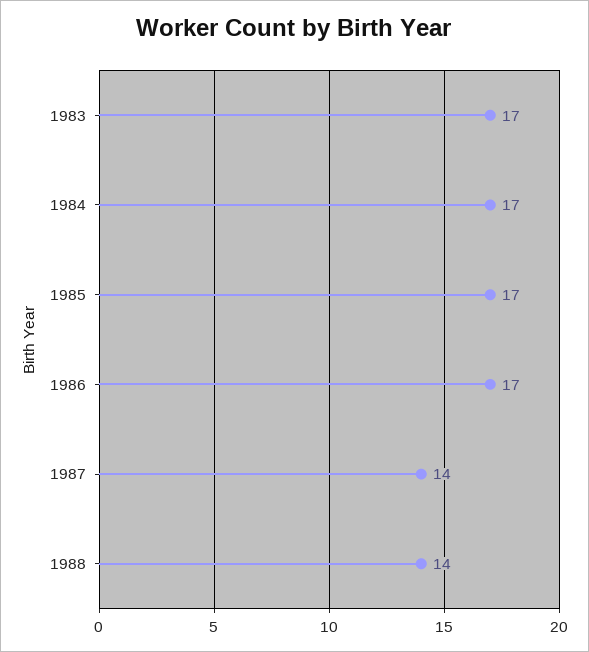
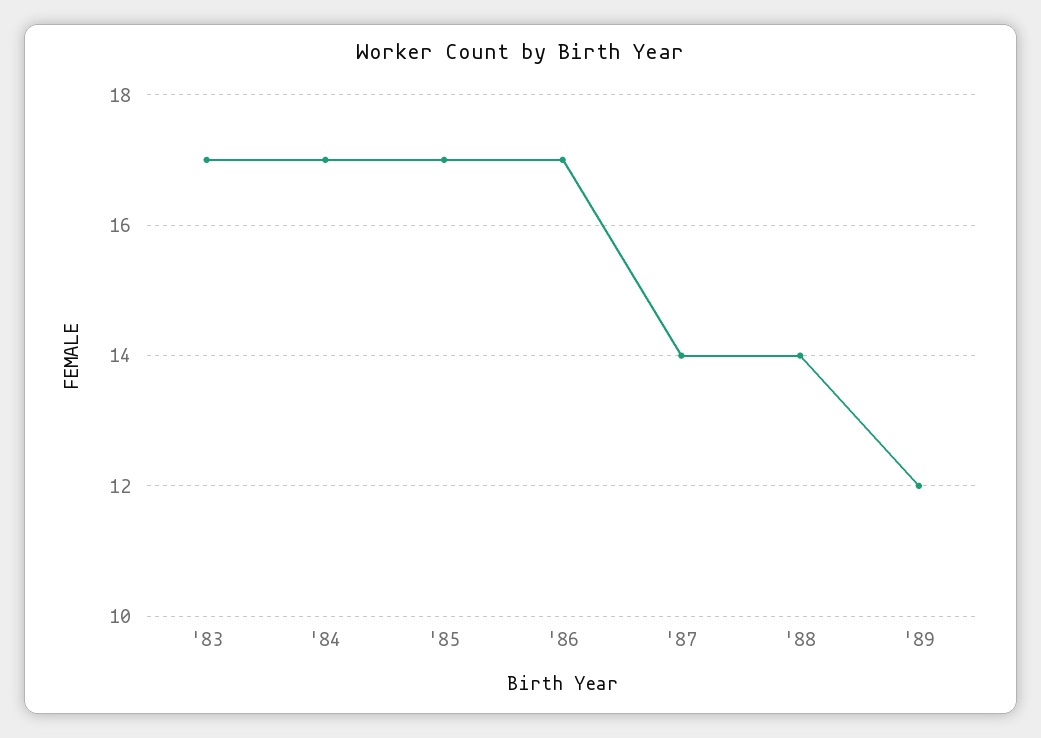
'89: none -> 12

